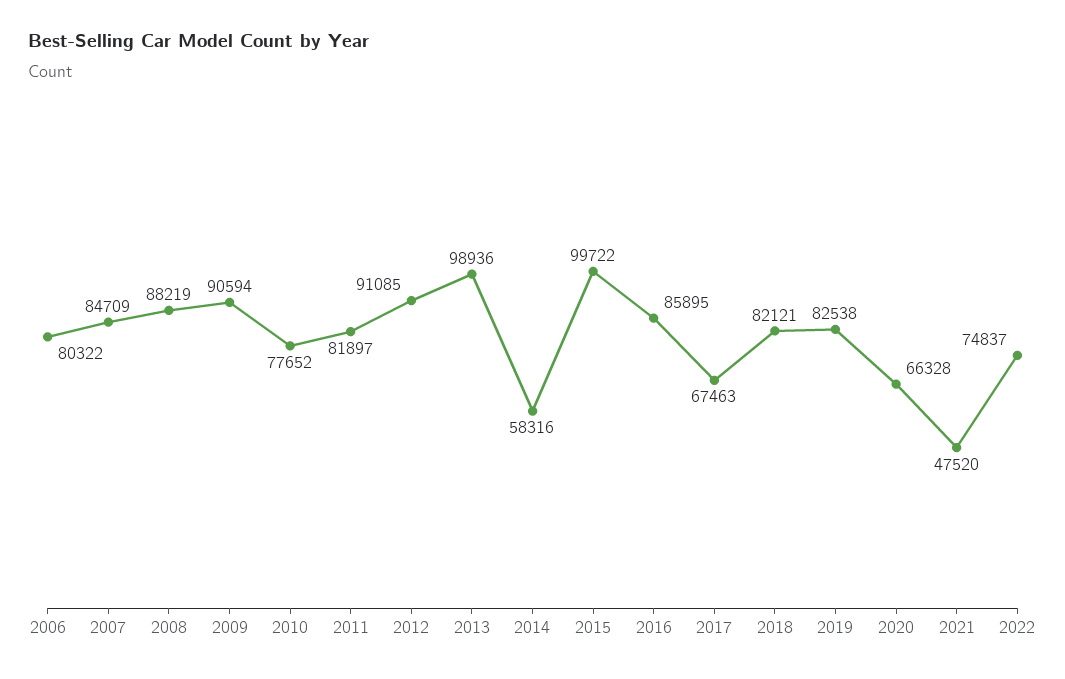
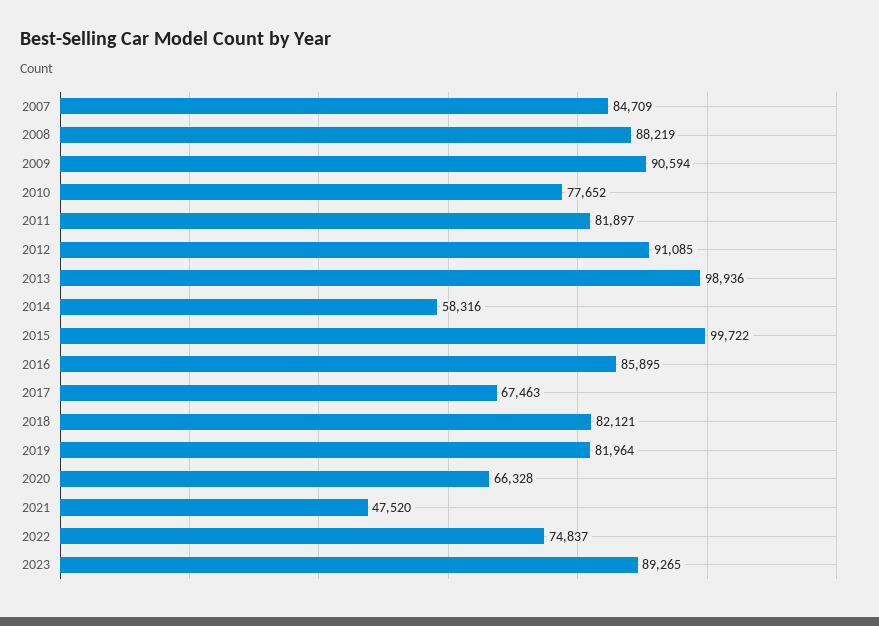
2006: 80322 -> none
2019: 82538 -> 81964
2023: none -> 89265

